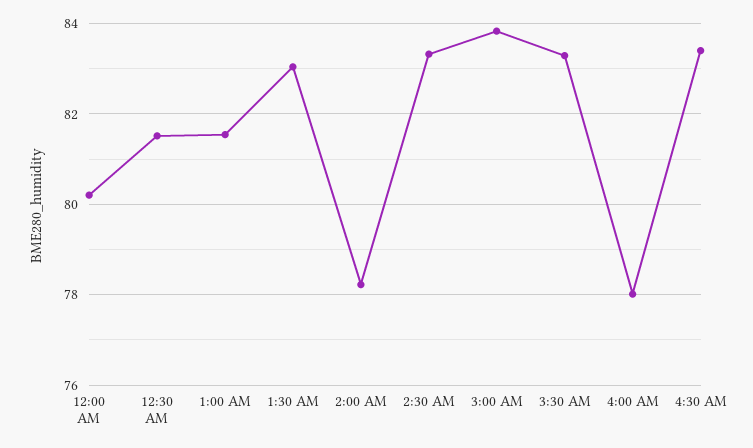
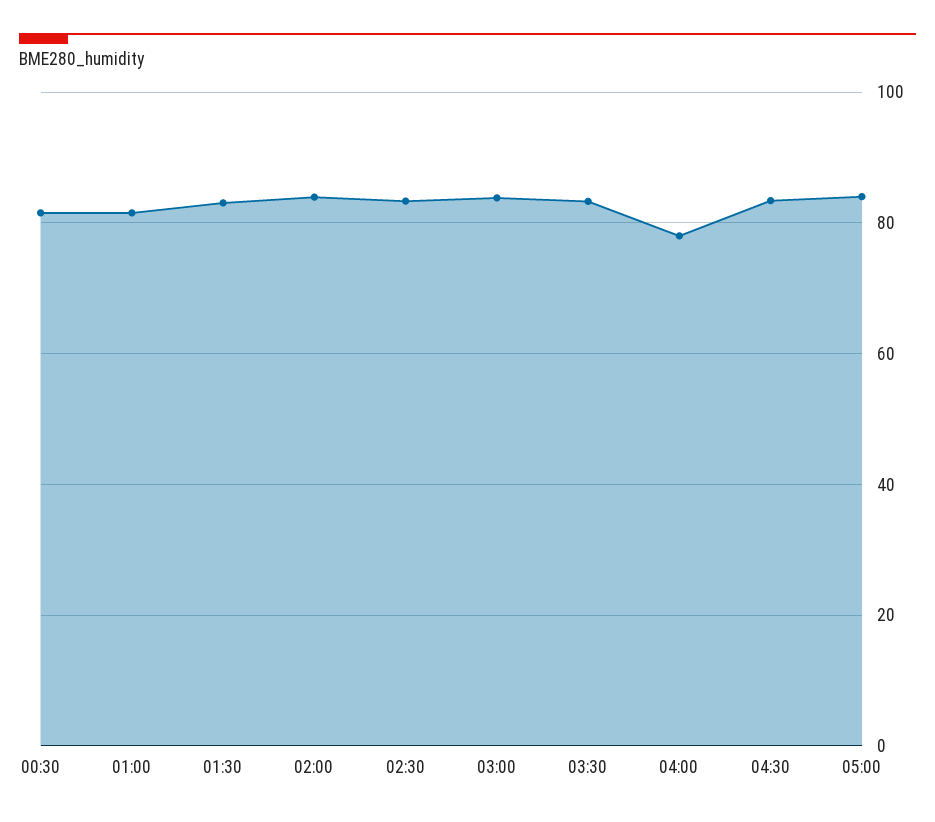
12:00 AM: 80.2 -> none
2:00 AM: 78.2 -> 84
05:00: none -> 84

